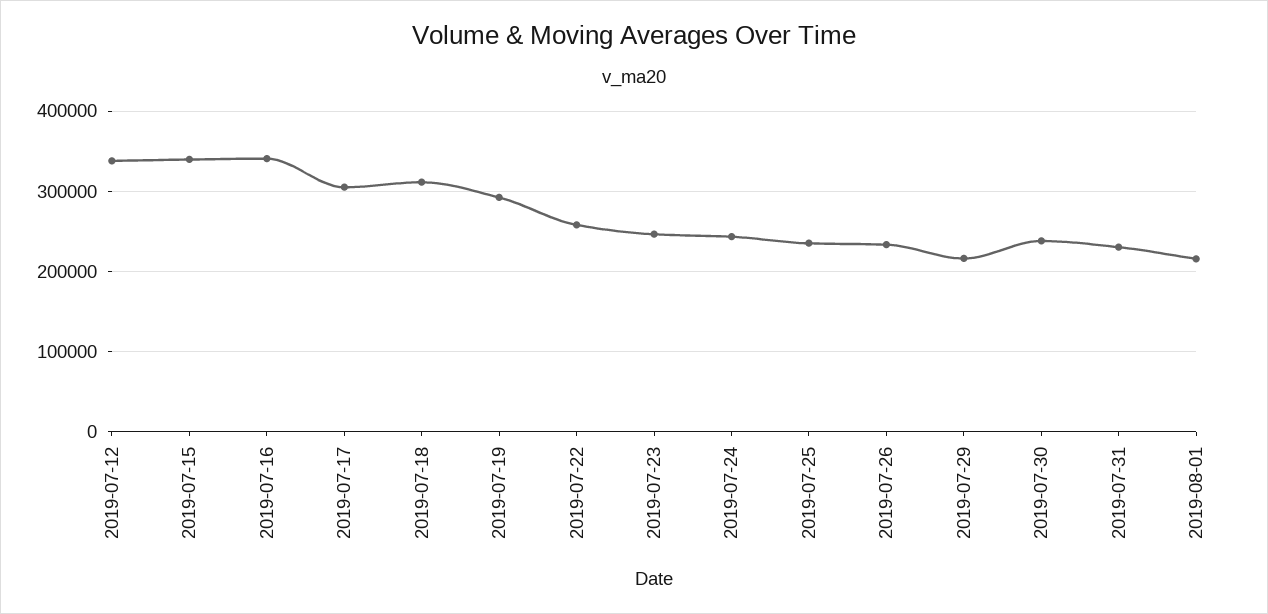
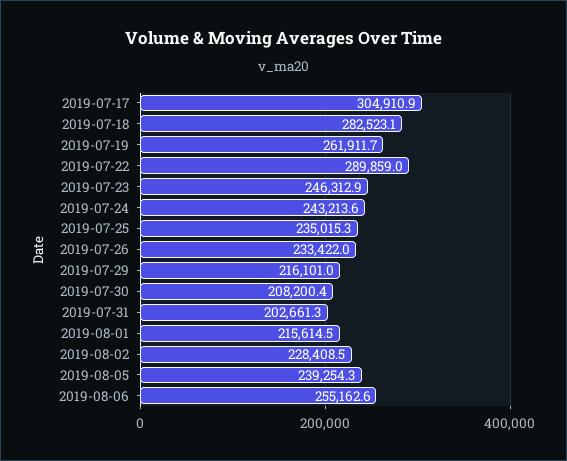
2019-07-12: 340000 -> none
2019-07-15: 340000 -> none
2019-07-16: 340000 -> none
2019-07-18: 310000 -> 282523.1
2019-07-19: 290000 -> 261911.7
2019-07-22: 260000 -> 289859
2019-07-30: 240000 -> 208200.4
2019-07-31: 230000 -> 202661.3
2019-08-02: none -> 228408.5
2019-08-05: none -> 239254.3
2019-08-06: none -> 255162.6

